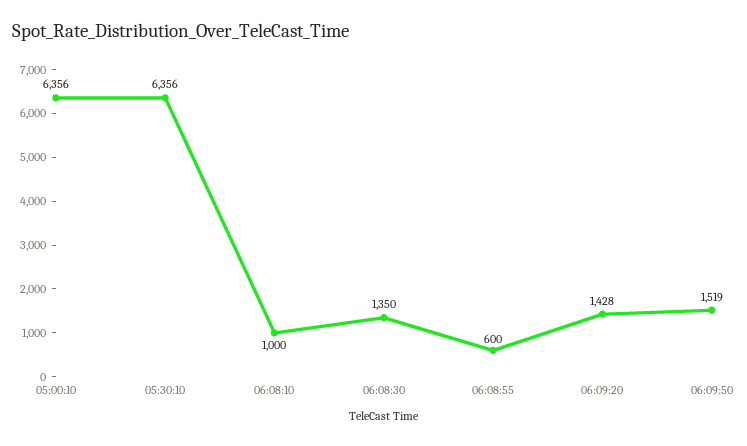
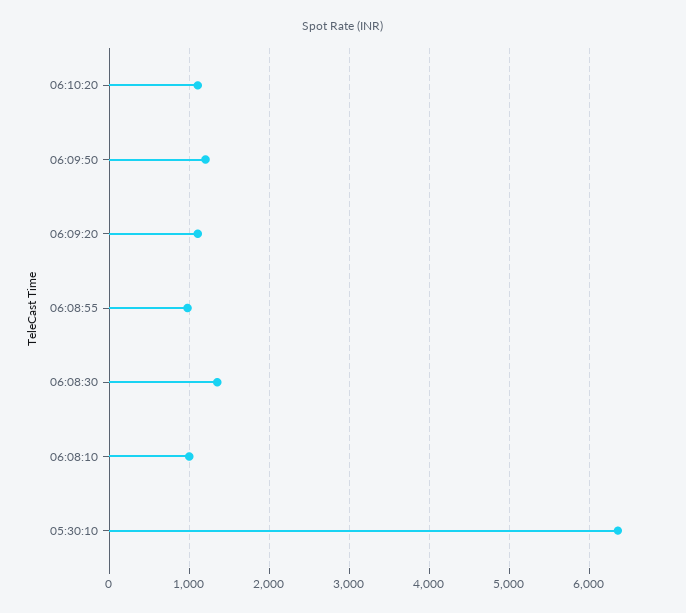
05:00:10: 6356 -> none
06:08:55: 600 -> 1000
06:09:20: 1428 -> 1100
06:09:50: 1519 -> 1200
06:10:20: none -> 1100

